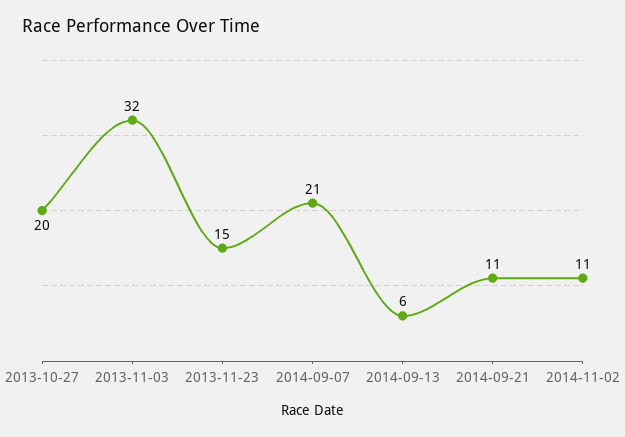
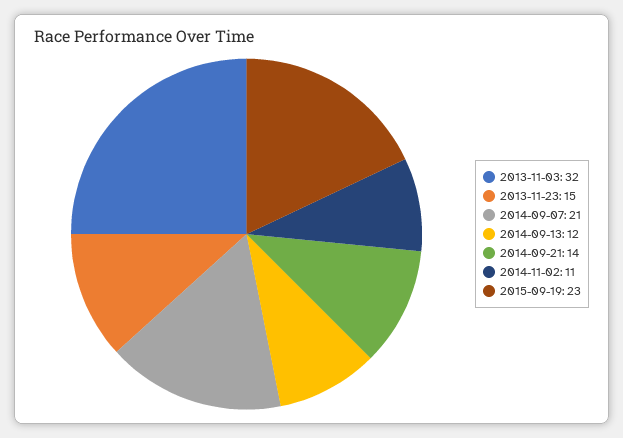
2013-10-27: 20 -> none
2014-09-13: 6 -> 12
2014-09-21: 11 -> 14
2015-09-19: none -> 23

